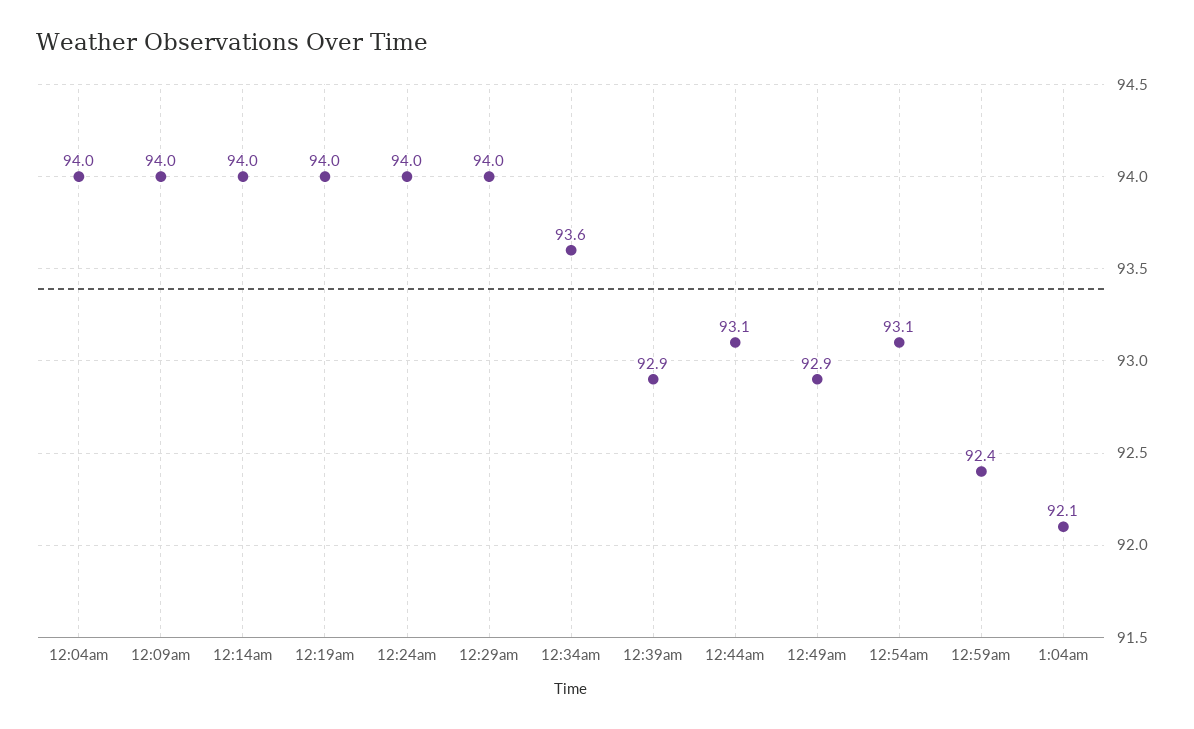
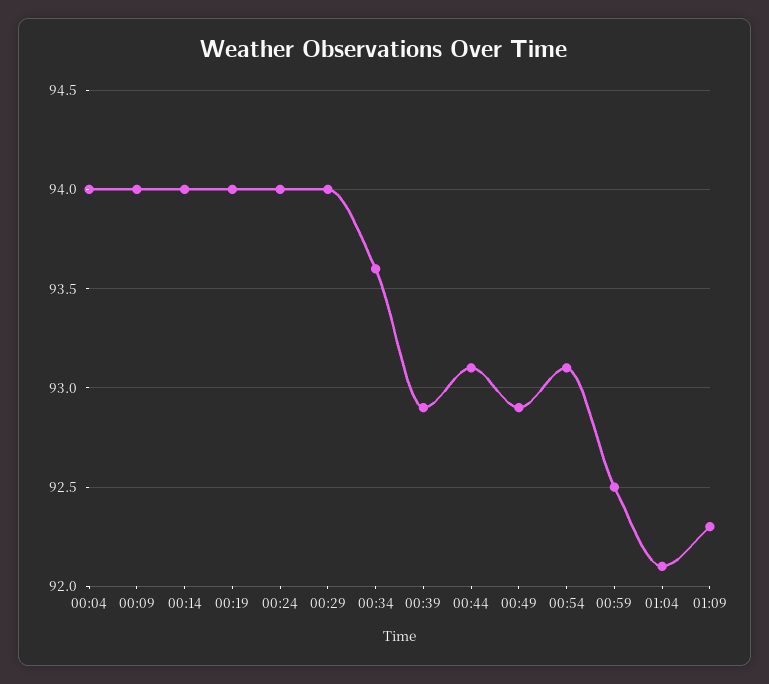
12:59am: 92.4 -> 92.5
01:09: none -> 92.3

